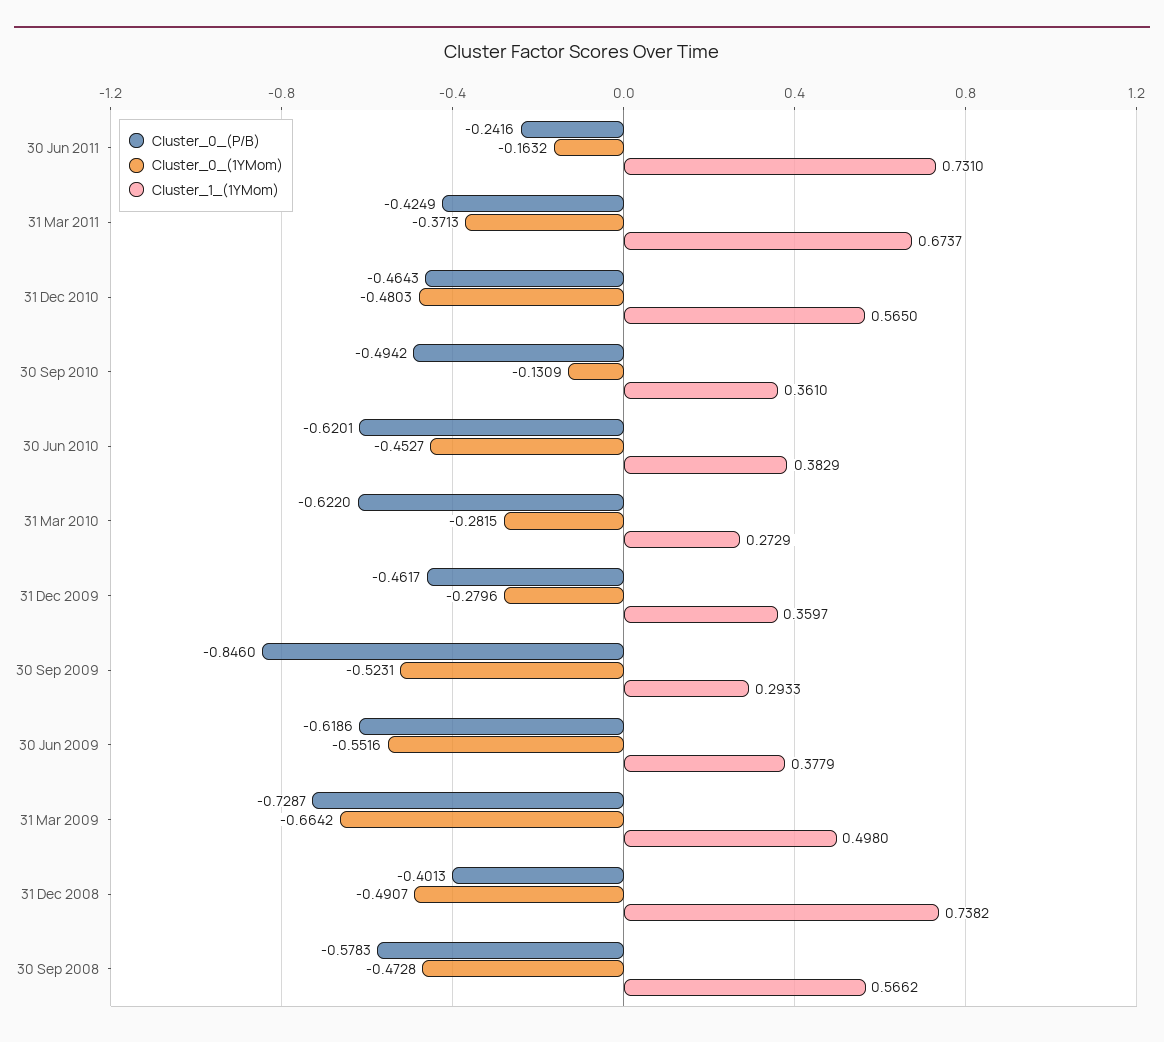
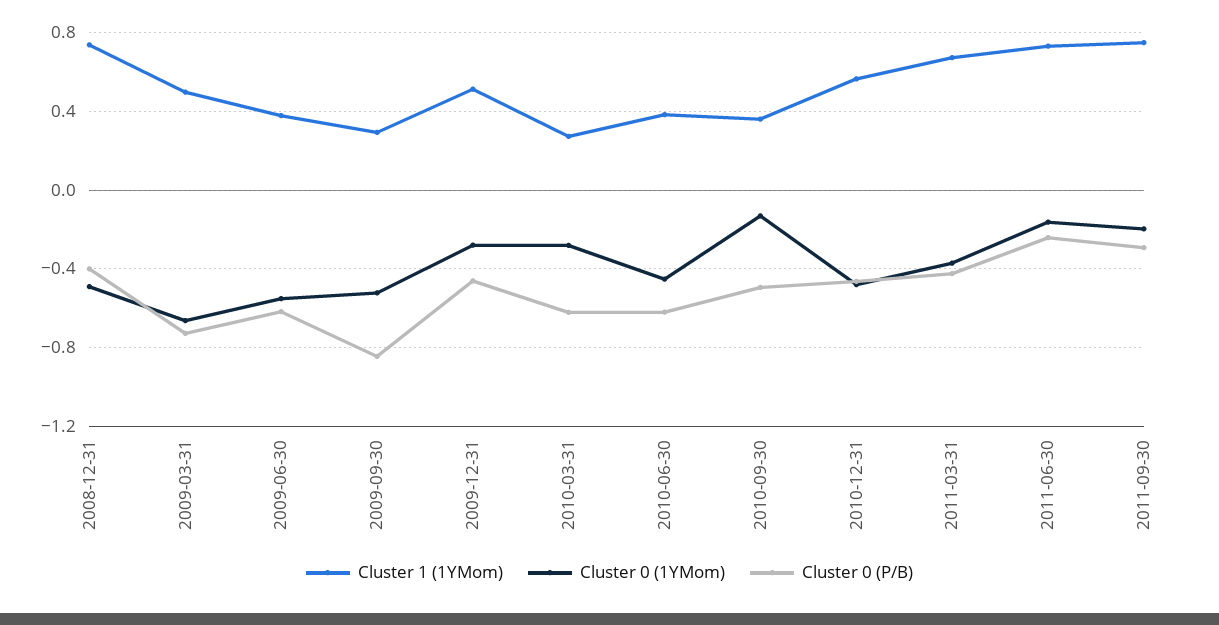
Cluster_1_(1YMom), 31 Dec 2009: 0.3597 -> 0.5
Cluster_0_(P/B), 30 Sep 2008: -0.5783 -> none
Cluster_0_(1YMom), 30 Sep 2008: -0.4728 -> none
Cluster_1_(1YMom), 30 Sep 2008: 0.5662 -> none
Cluster_1_(1YMom), 2011-09-30: none -> 0.75
Cluster_0_(1YMom), 2011-09-30: none -> -0.2
Cluster_0_(P/B), 2011-09-30: none -> -0.3

